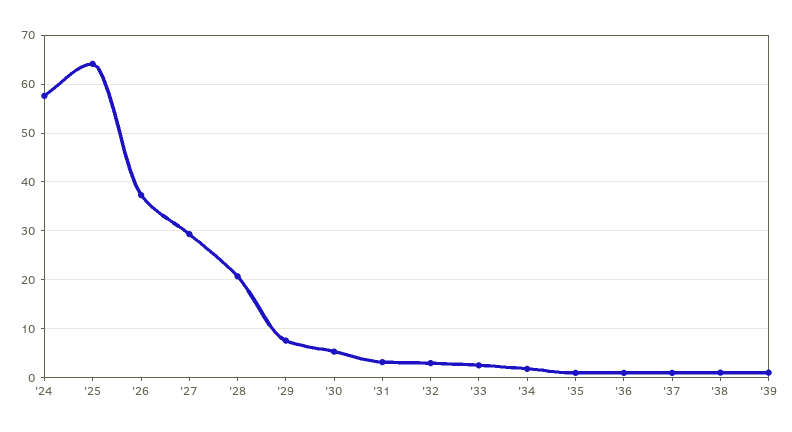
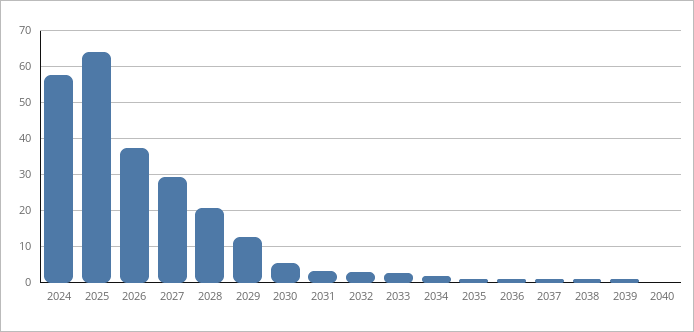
'29: 8 -> 12
2040: none -> 0

